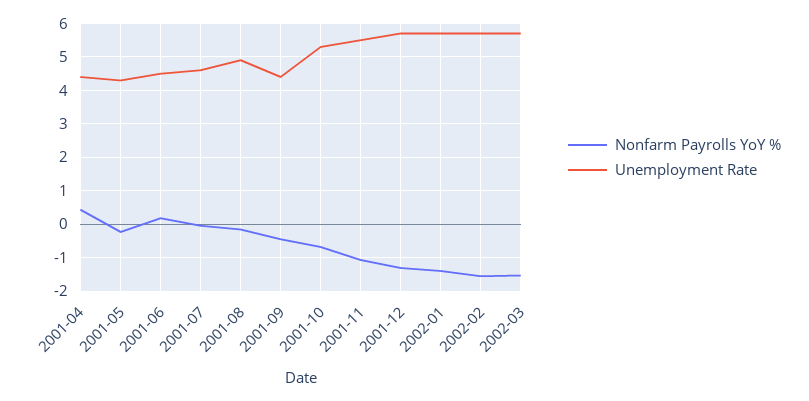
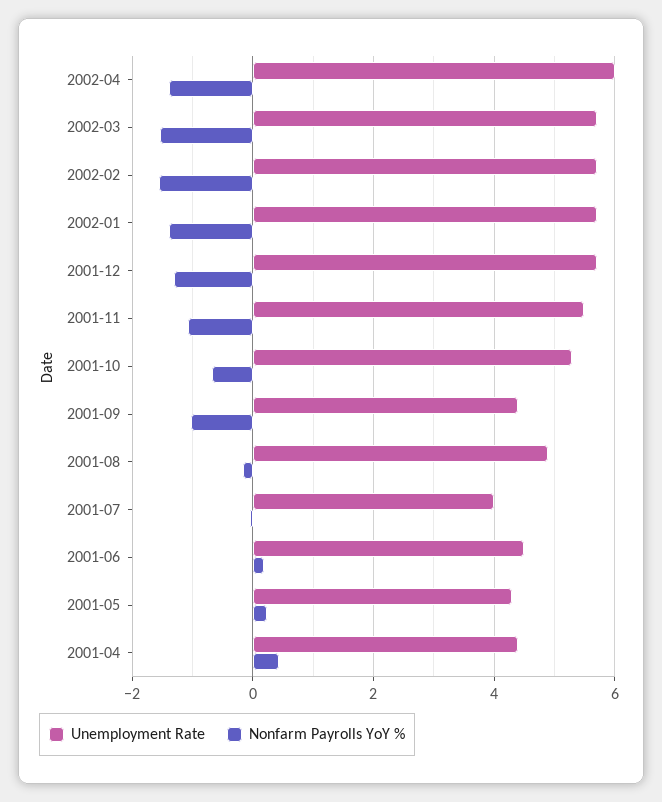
Nonfarm Payrolls YoY %, 2001-05: -0.2 -> 0.2
Unemployment Rate, 2001-07: 4.6 -> 4
Nonfarm Payrolls YoY %, 2001-09: -0.4 -> -1
Unemployment Rate, 2002-04: none -> 6
Nonfarm Payrolls YoY %, 2002-04: none -> -1.4

